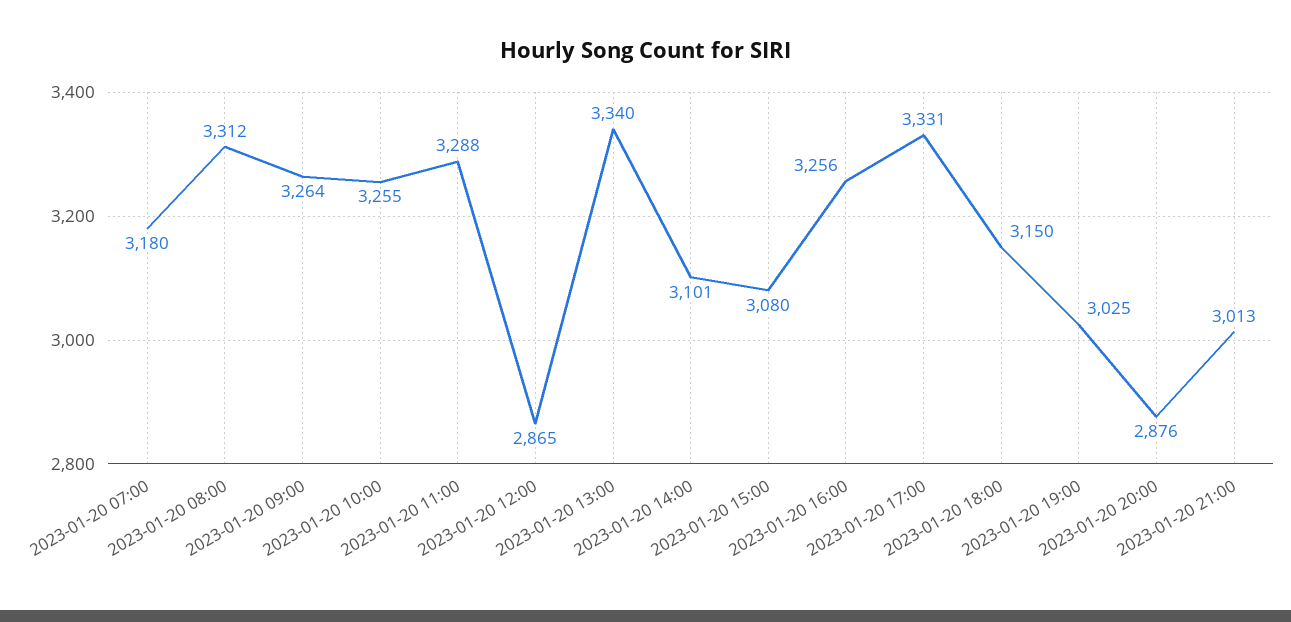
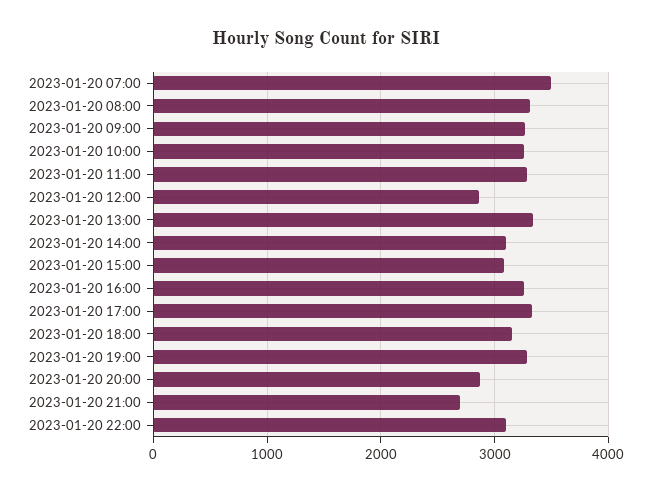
2023-01-20 07:00: 3180 -> 3500
2023-01-20 19:00: 3025 -> 3300
2023-01-20 21:00: 3013 -> 2700
2023-01-20 22:00: none -> 3100

